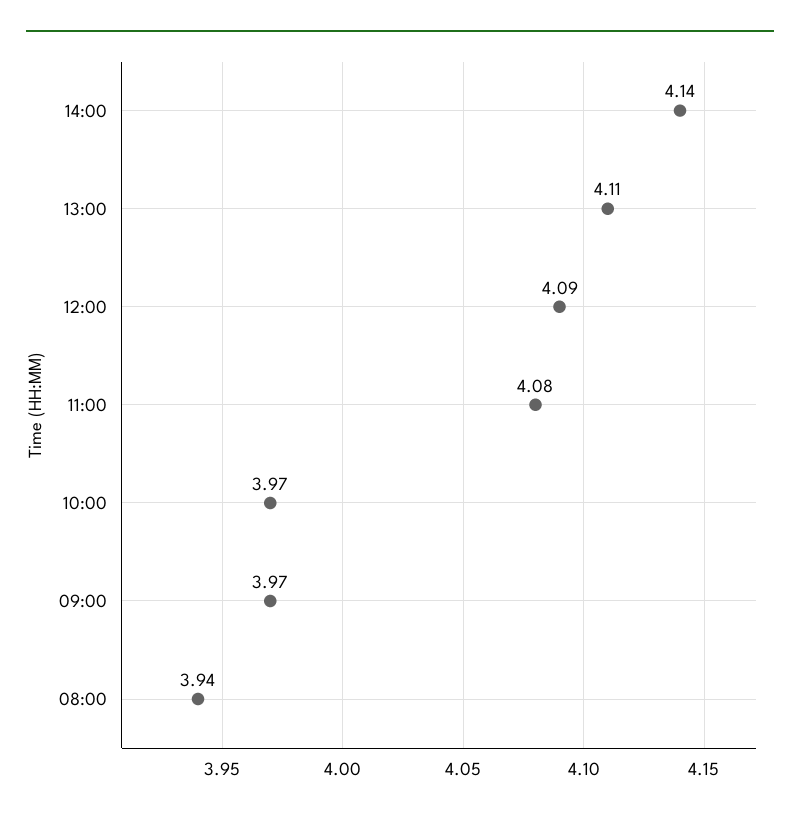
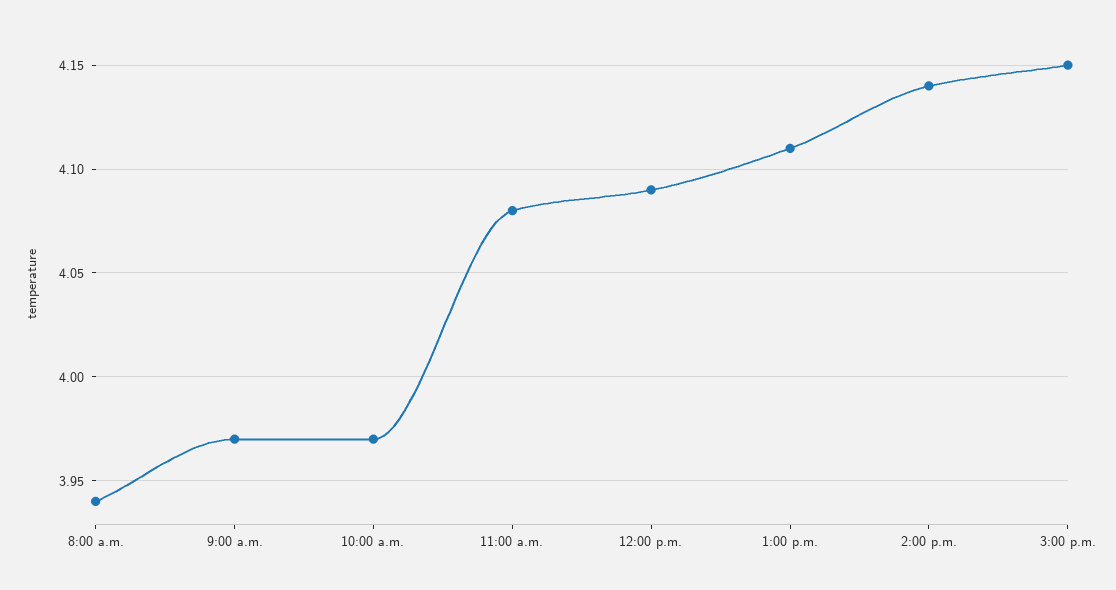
3:00 p.m.: none -> 4.15

